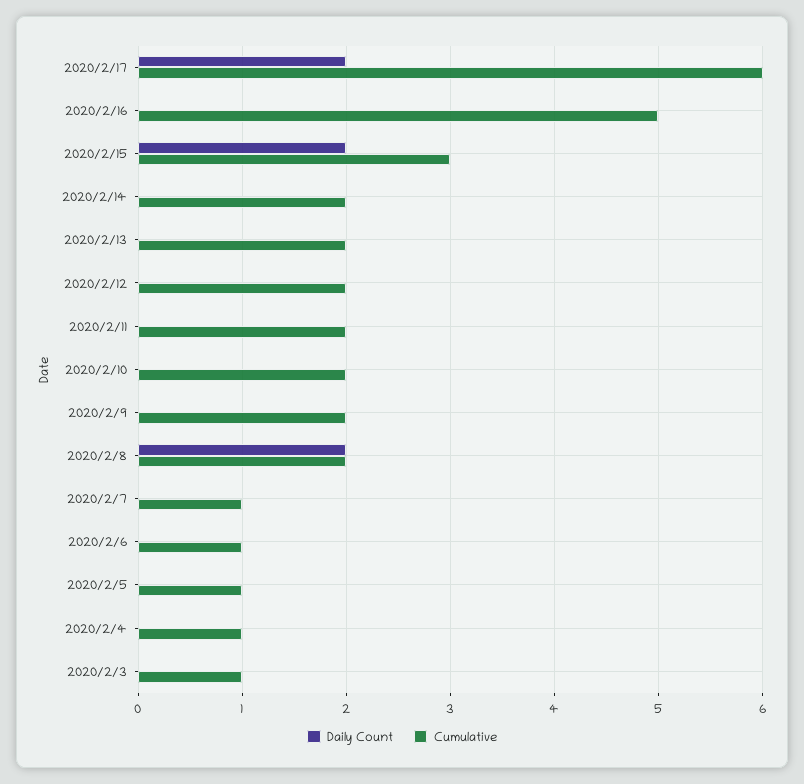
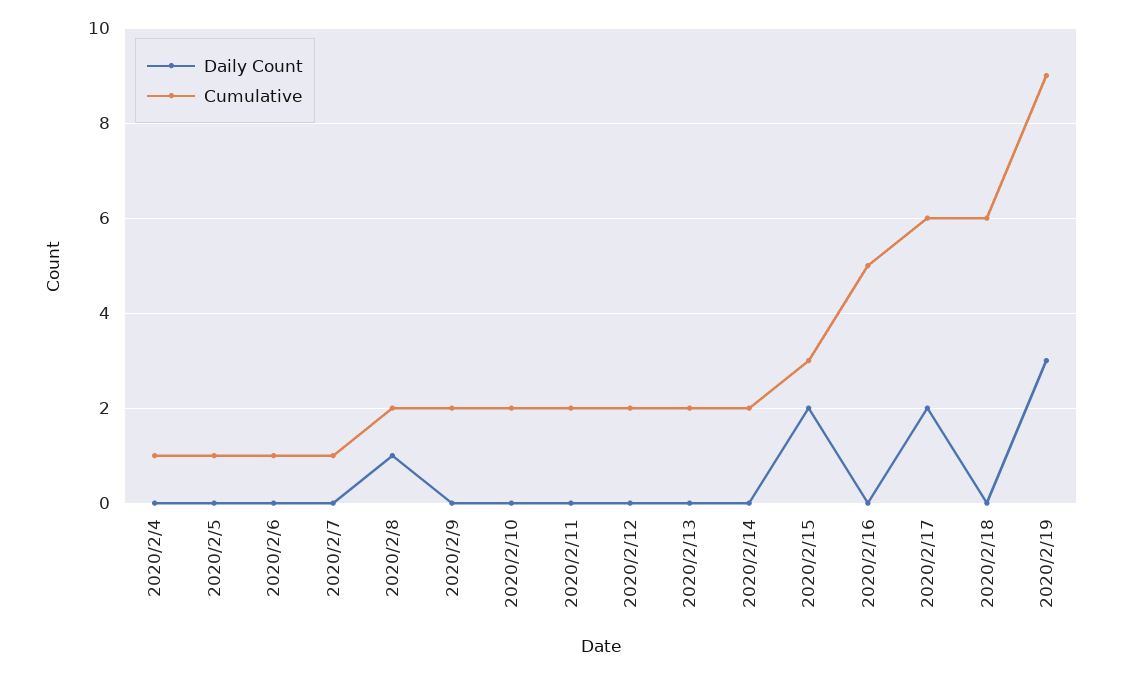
Daily Count, 2020/2/8: 2 -> 1
Daily Count, 2020/2/3: 0 -> none
Cumulative, 2020/2/3: 1 -> none
Daily Count, 2020/2/18: none -> 0
Cumulative, 2020/2/18: none -> 6
Daily Count, 2020/2/19: none -> 3
Cumulative, 2020/2/19: none -> 9

